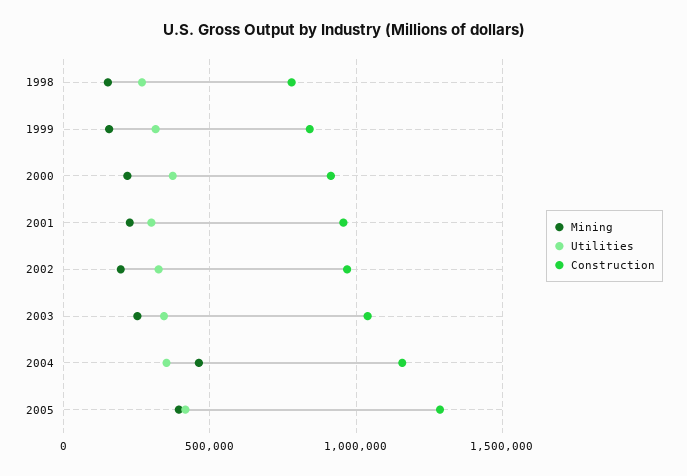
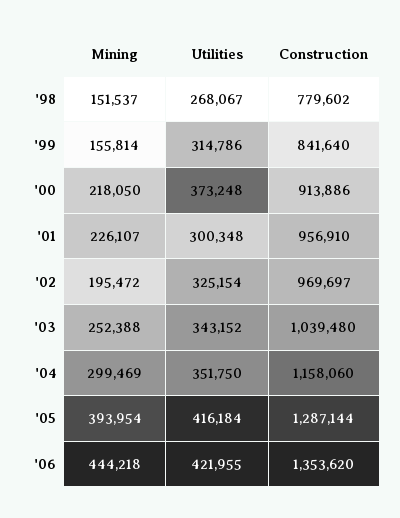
Mining, 2004: 450000 -> 299469
Mining, '06: none -> 444218
Utilities, '06: none -> 421955
Construction, '06: none -> 1353620

